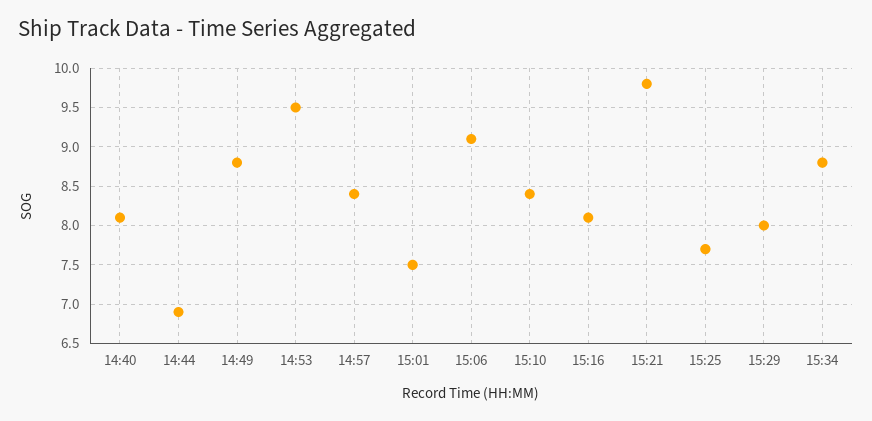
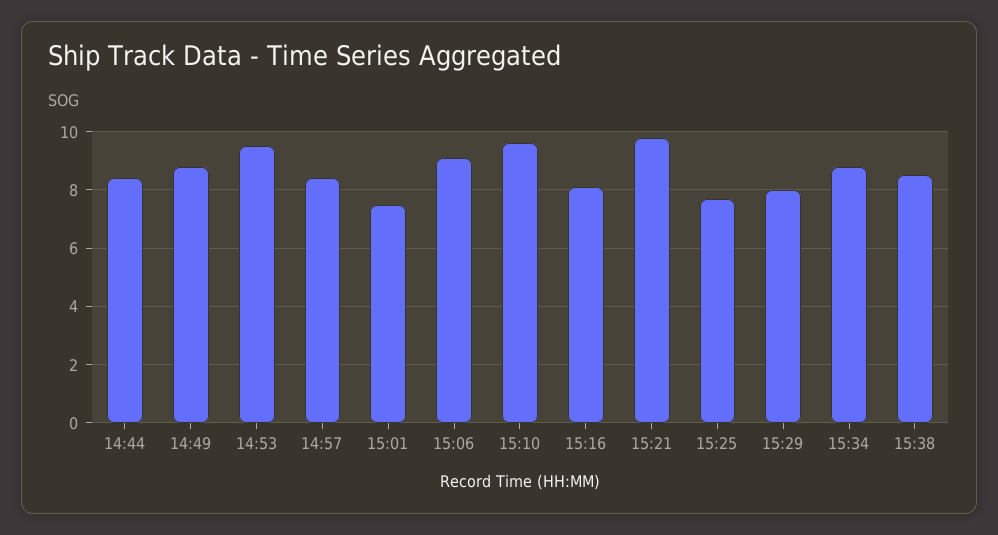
14:40: 8.1 -> none
14:44: 6.9 -> 8.5
15:10: 8.4 -> 9.5
15:38: none -> 8.5

